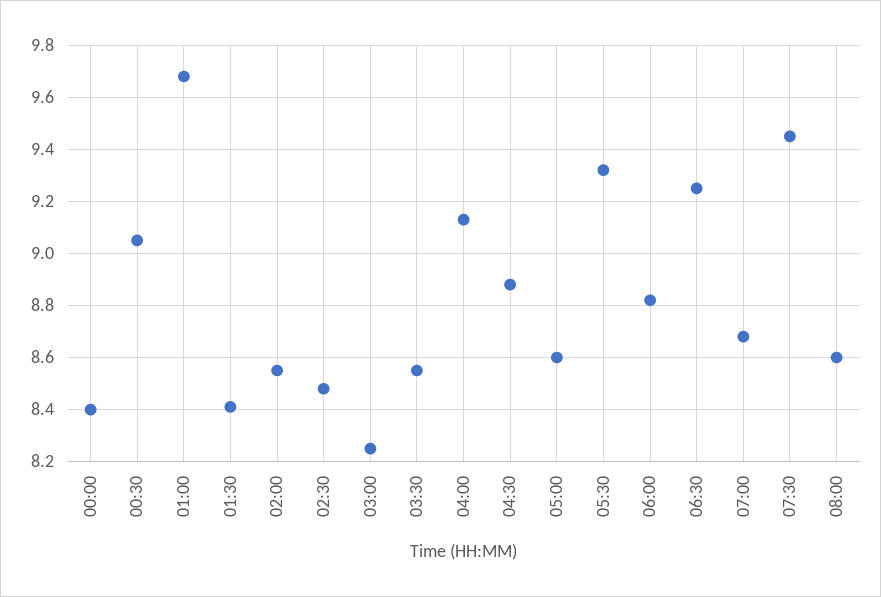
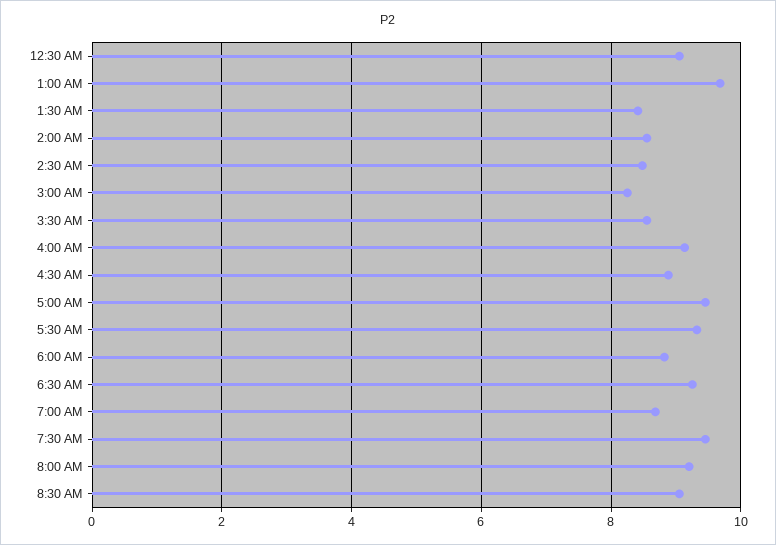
00:00: 8.4 -> none
05:00: 8.6 -> 9.4
08:00: 8.6 -> 9.2
8:30 AM: none -> 9

